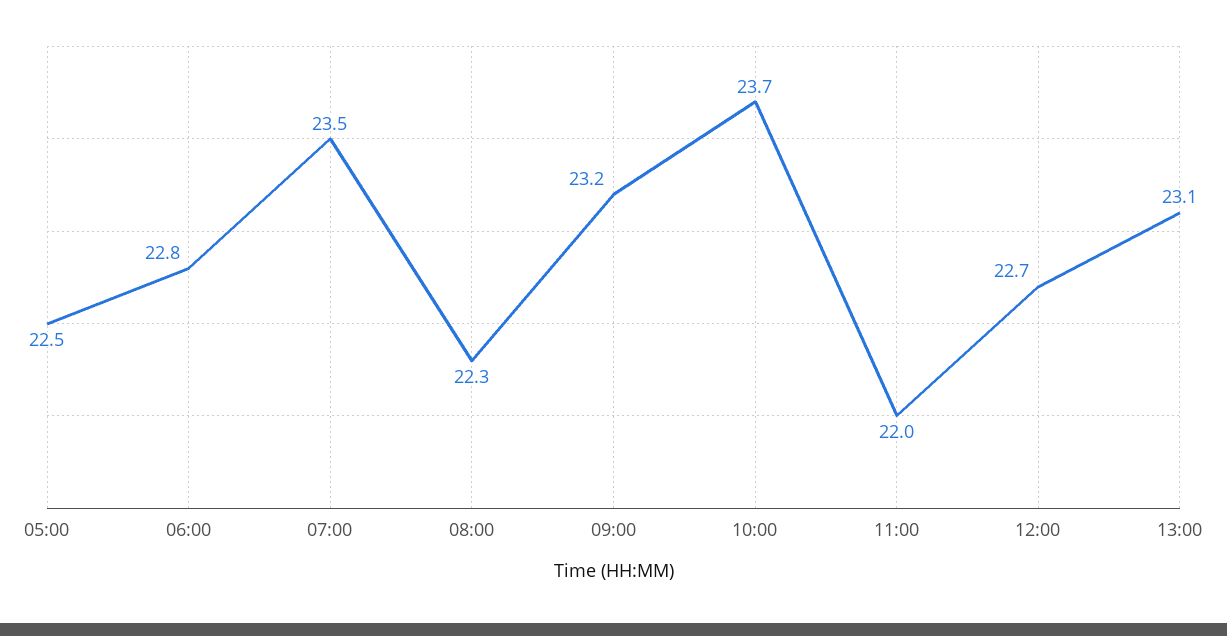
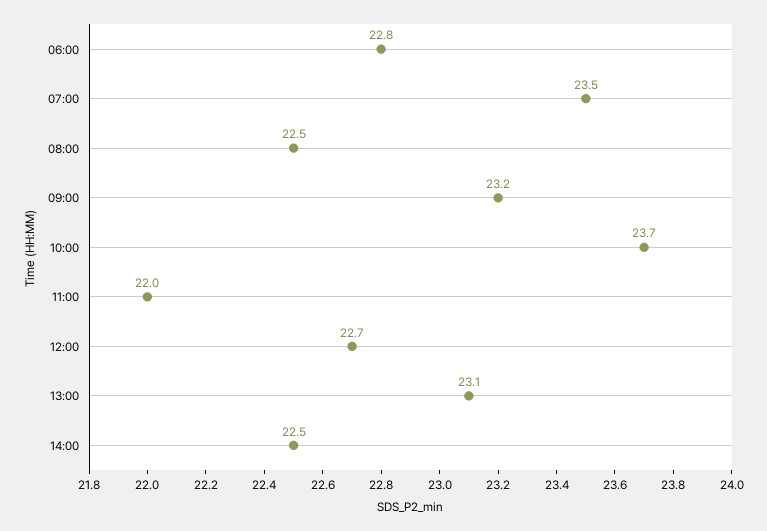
05:00: 22.5 -> none
08:00: 22.3 -> 22.5
14:00: none -> 22.5

